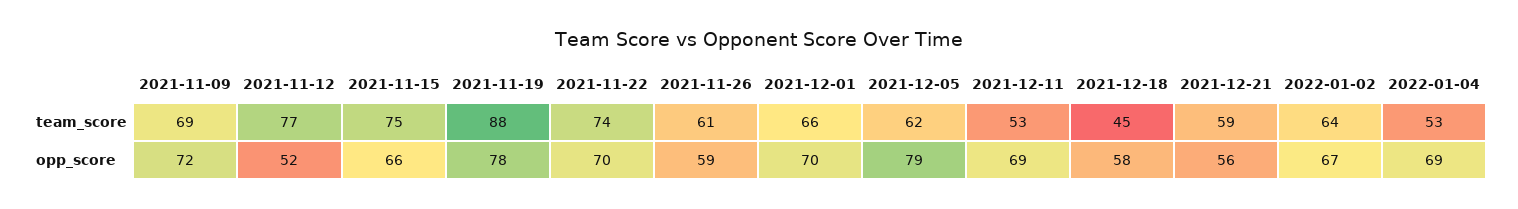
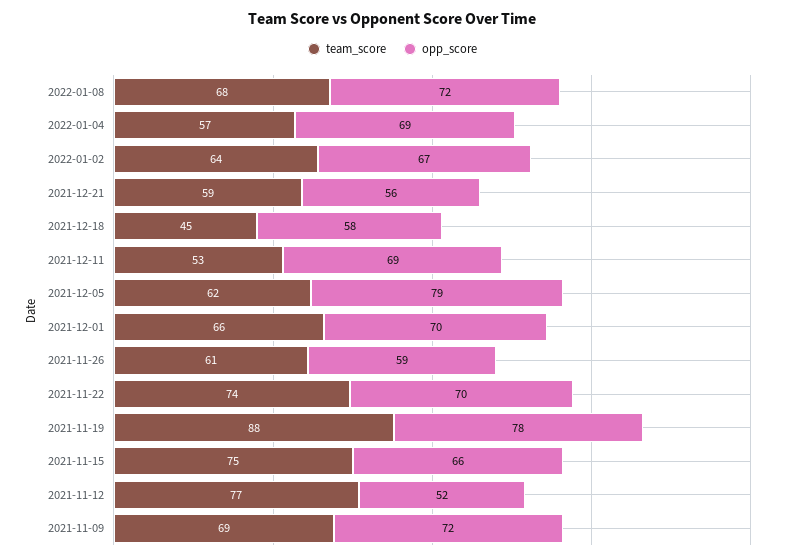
team_score, 2022-01-04: 53 -> 57
team_score, 2022-01-08: none -> 68
opp_score, 2022-01-08: none -> 72

